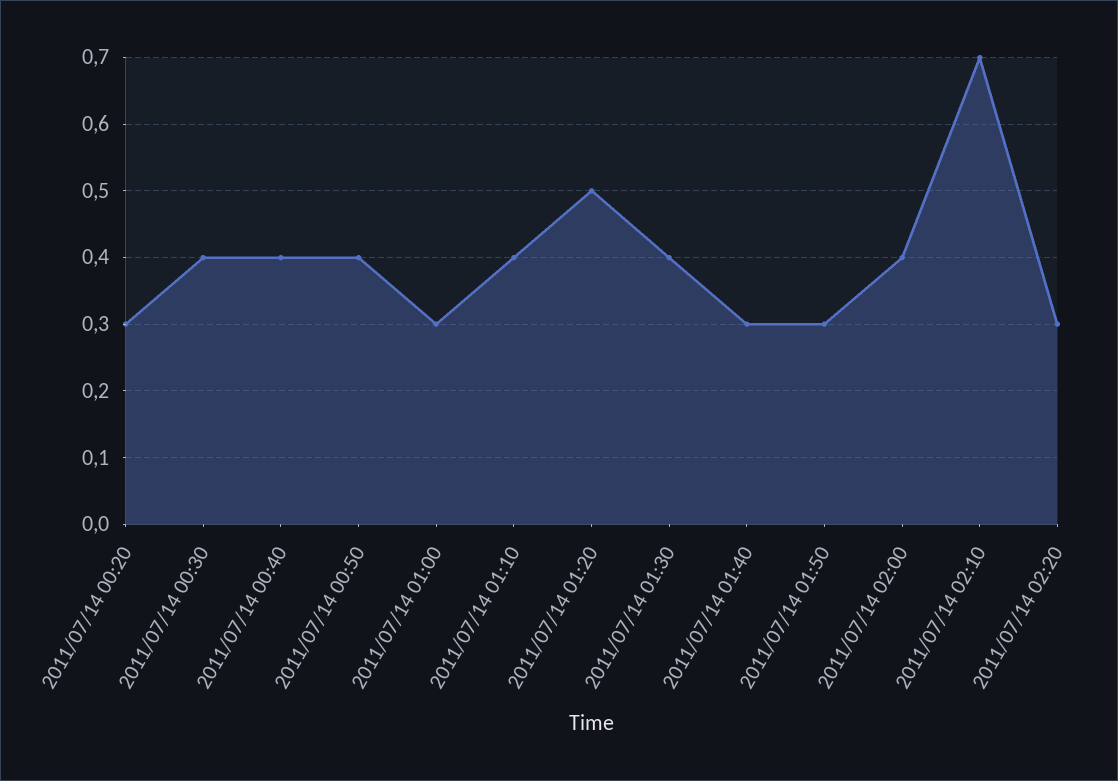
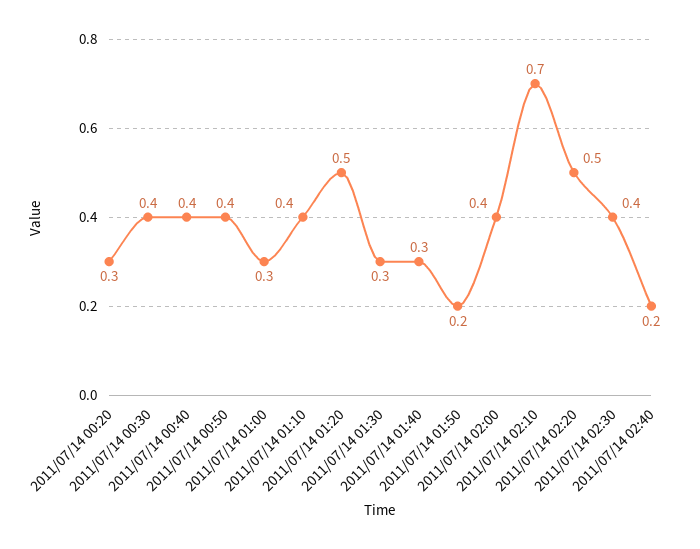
2011/07/14 01:30: 0.4 -> 0.3
2011/07/14 01:50: 0.3 -> 0.2
2011/07/14 02:20: 0.3 -> 0.5
2011/07/14 02:30: none -> 0.4
2011/07/14 02:40: none -> 0.2

